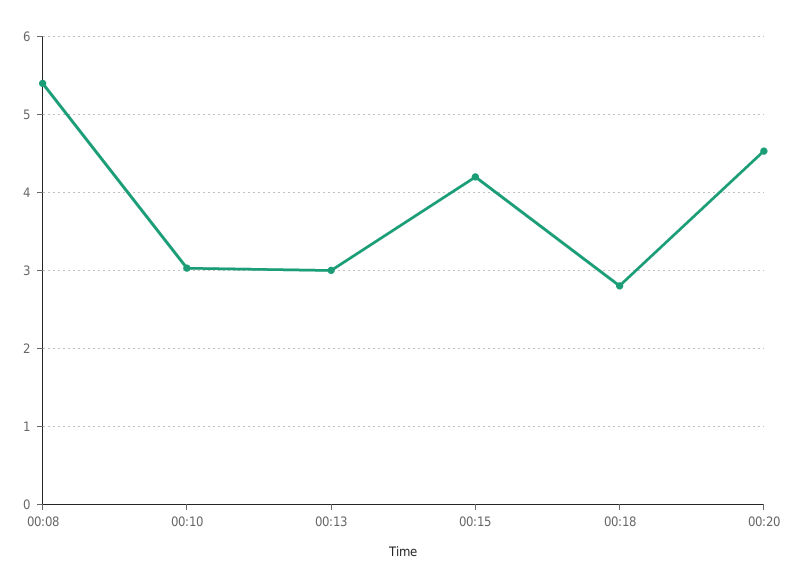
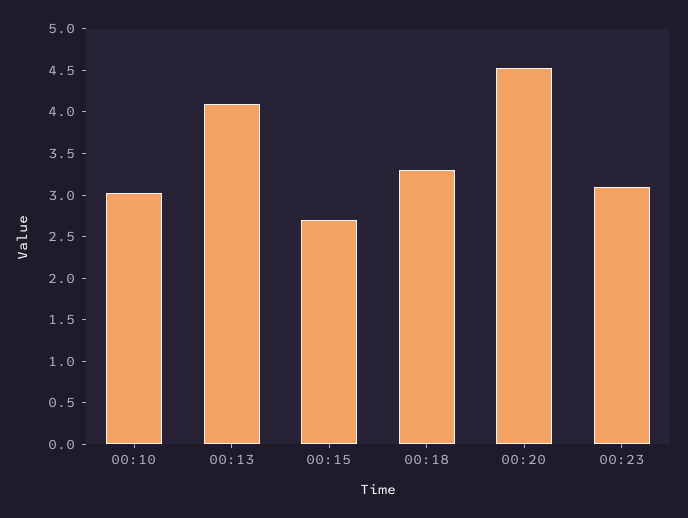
00:08: 5.4 -> none
00:13: 3 -> 4.1
00:15: 4.2 -> 2.7
00:18: 2.8 -> 3.3
00:23: none -> 3.1

